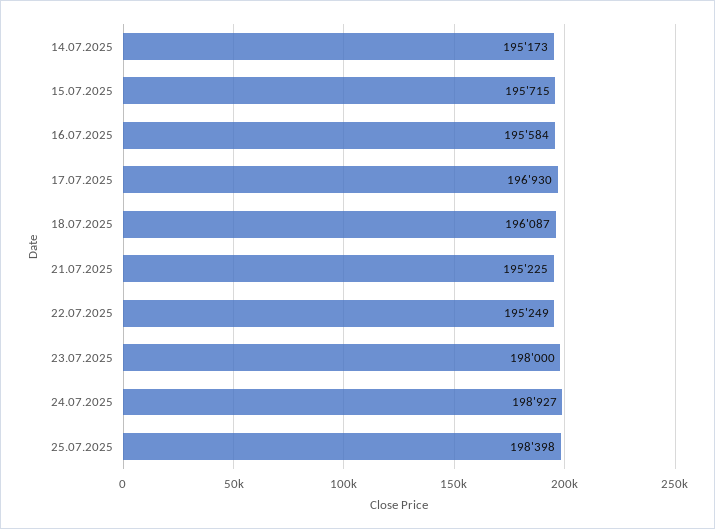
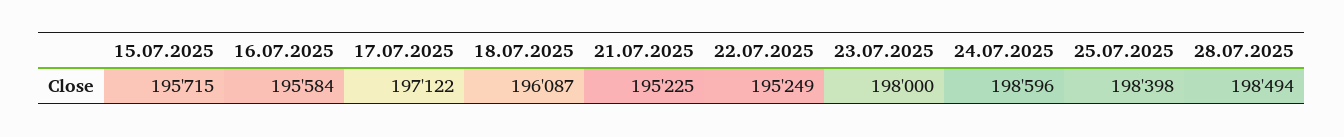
14.07.2025: 195173 -> none
17.07.2025: 196930 -> 197122
24.07.2025: 198927 -> 198596
28.07.2025: none -> 198494

